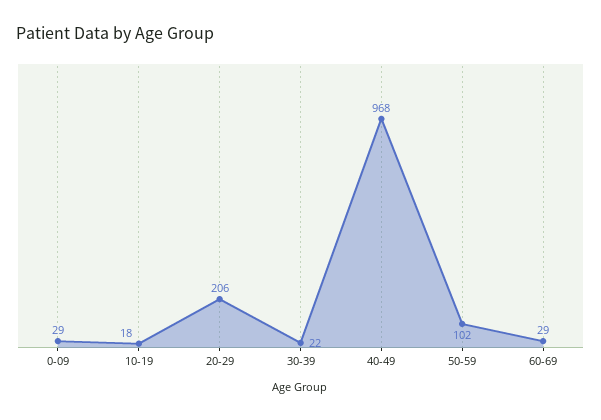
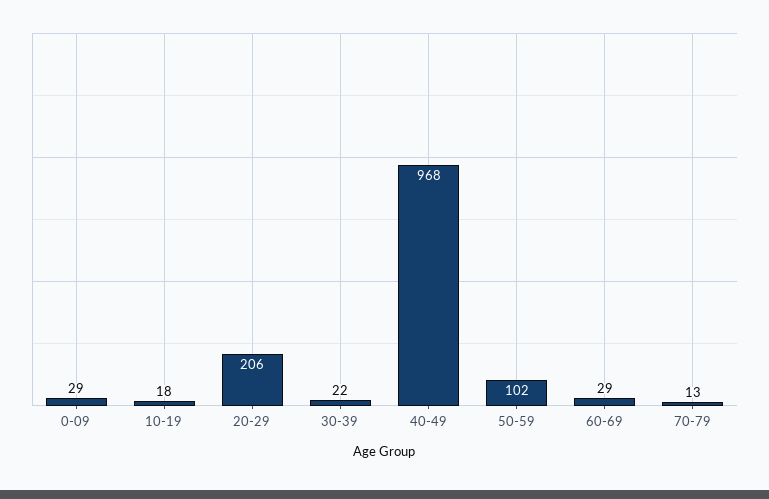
70-79: none -> 13

